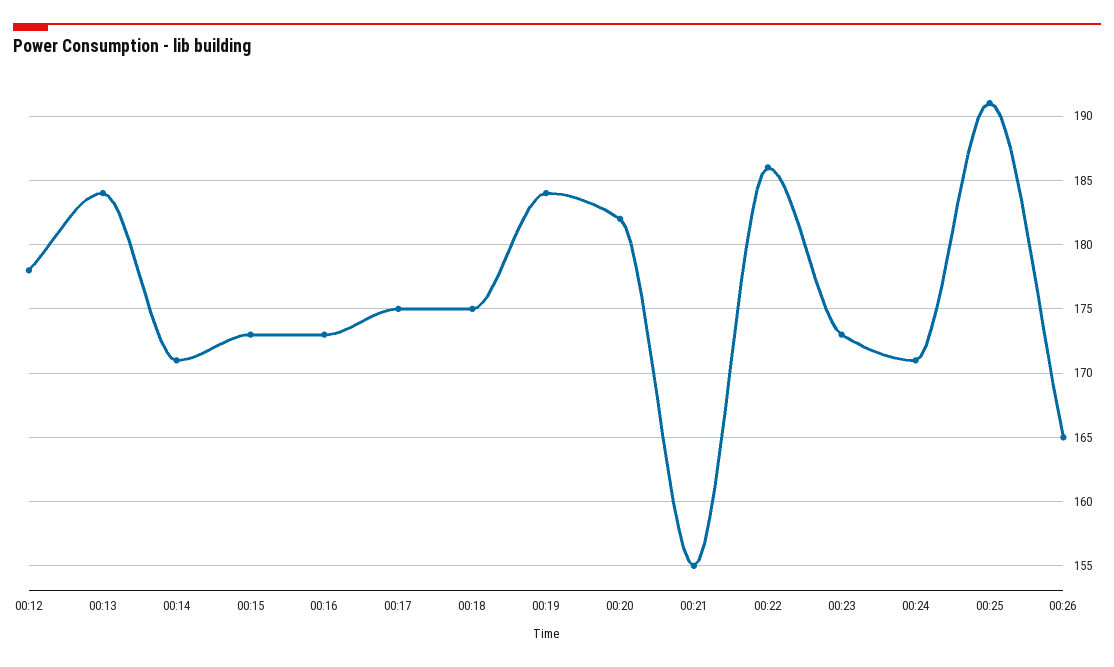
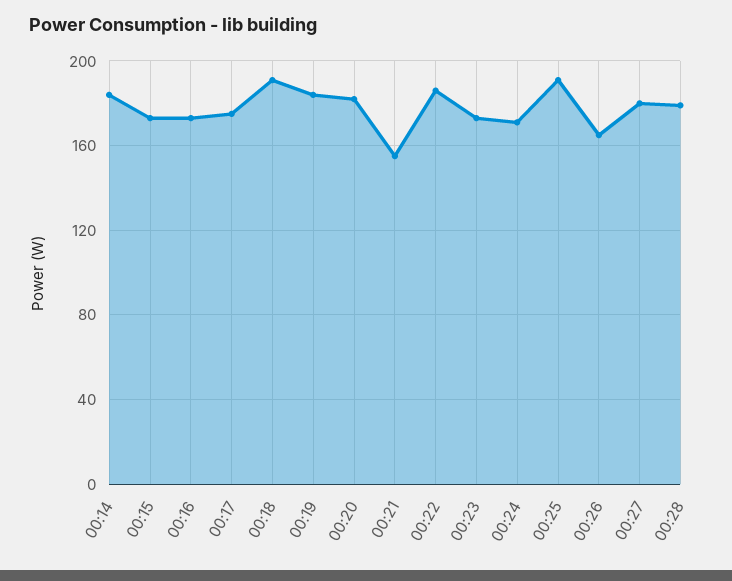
00:12: 178 -> none
00:13: 184 -> none
00:14: 171 -> 185
00:18: 175 -> 190
00:27: none -> 180
00:28: none -> 180

